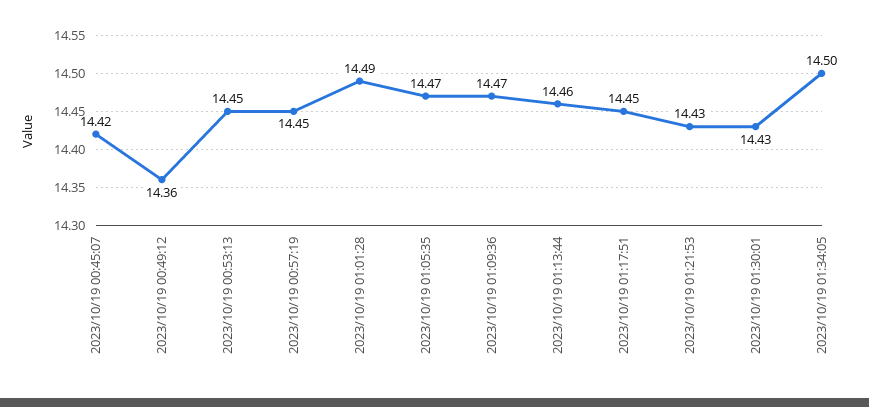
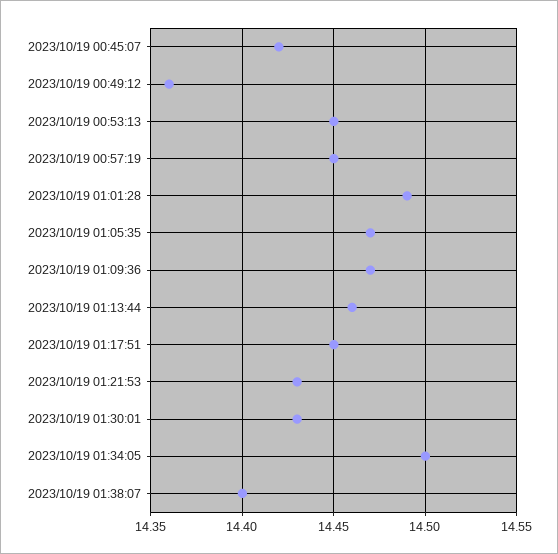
2023/10/19 01:38:07: none -> 14.4

